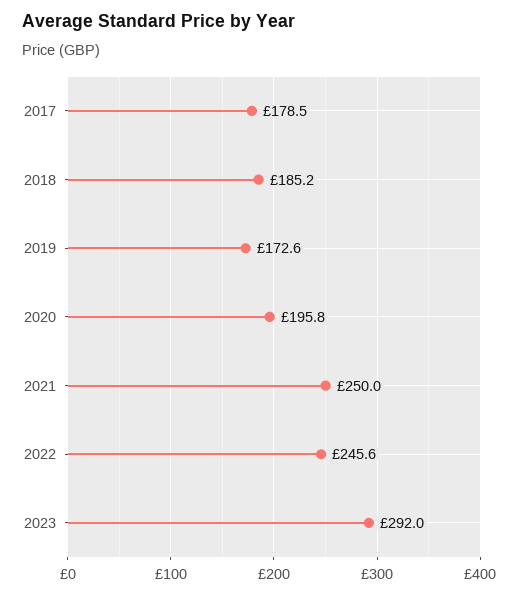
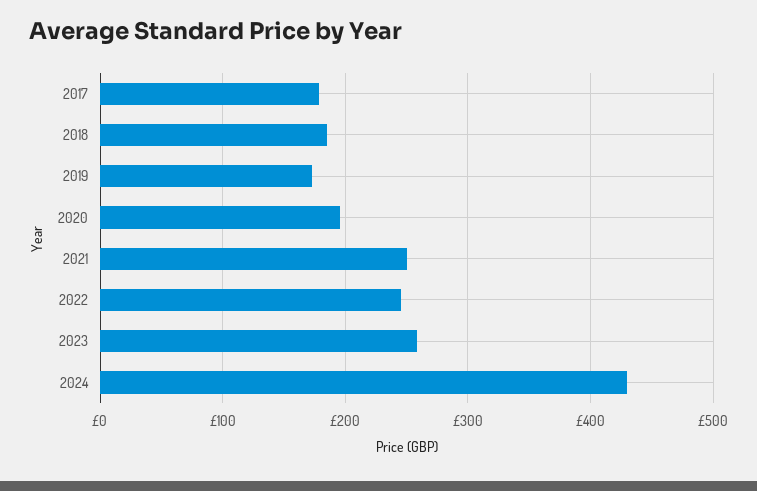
2023: 292 -> 260
2024: none -> 430

